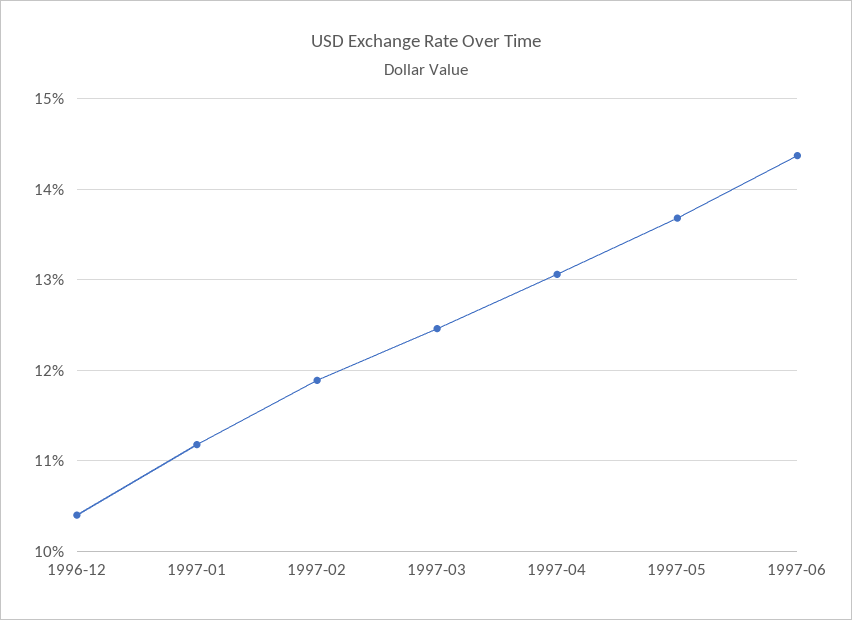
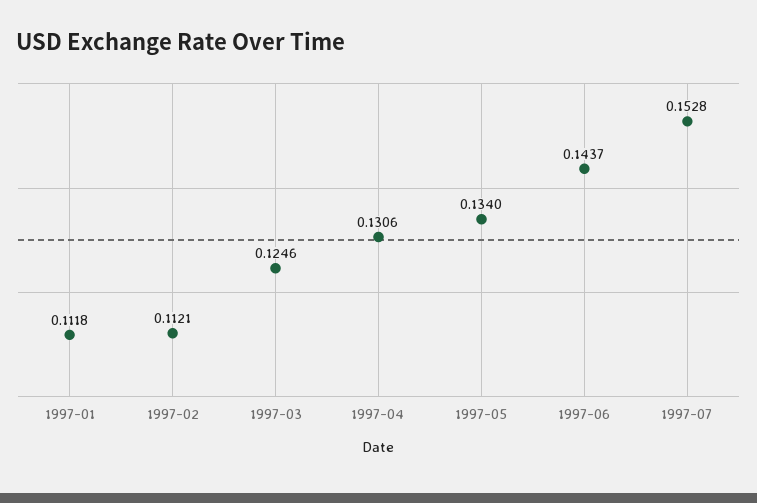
1996-12: 0.104 -> none
1997-02: 0.119 -> 0.1121
1997-05: 0.137 -> 0.134
1997-07: none -> 0.1528

